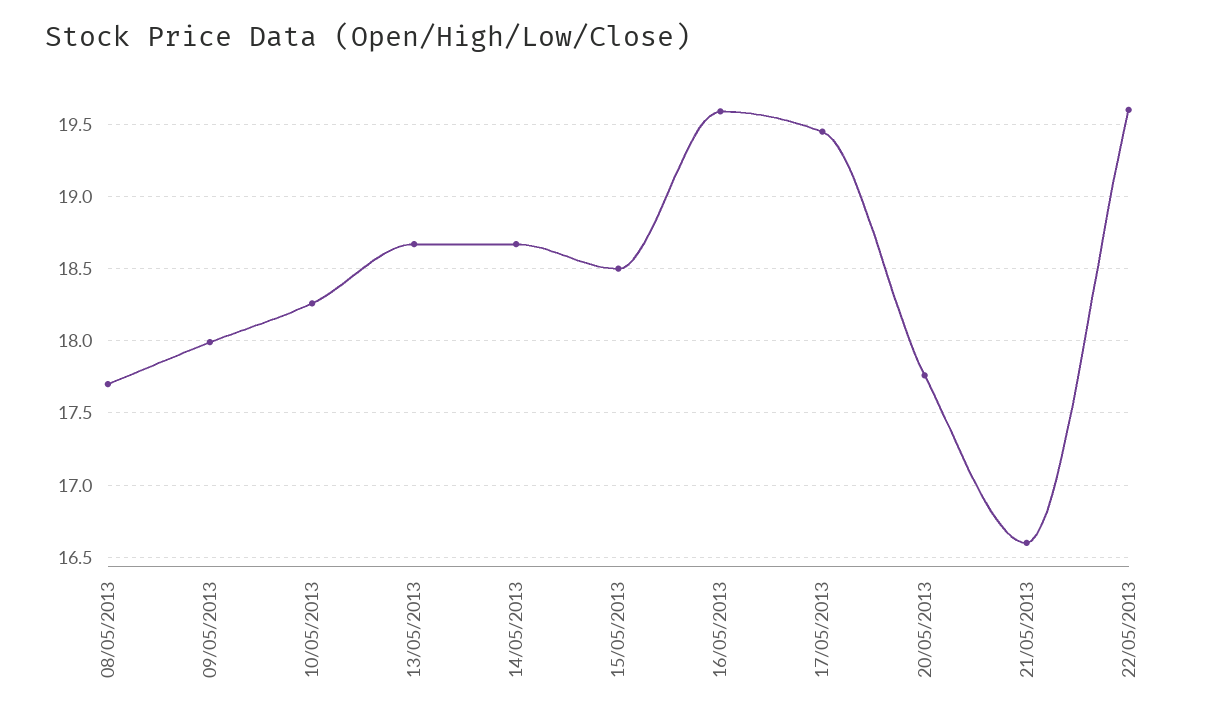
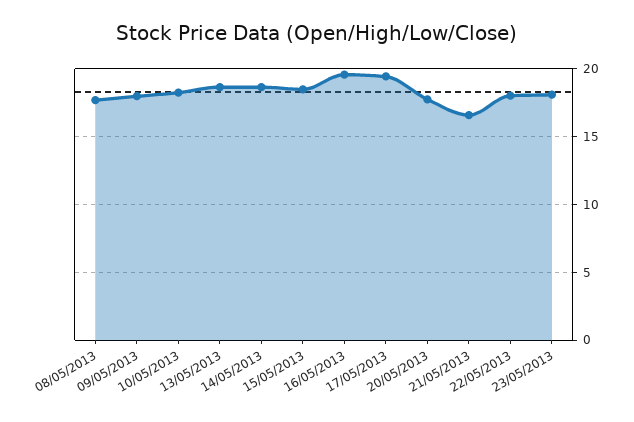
22/05/2013: 19.6 -> 18
23/05/2013: none -> 18

